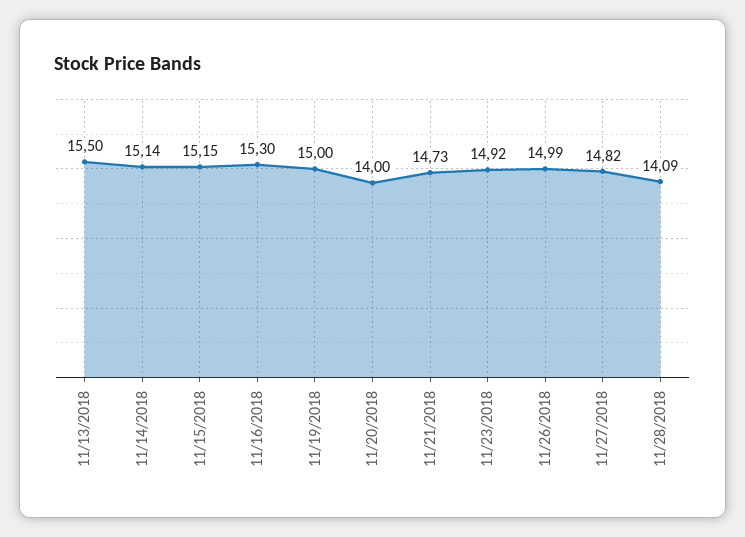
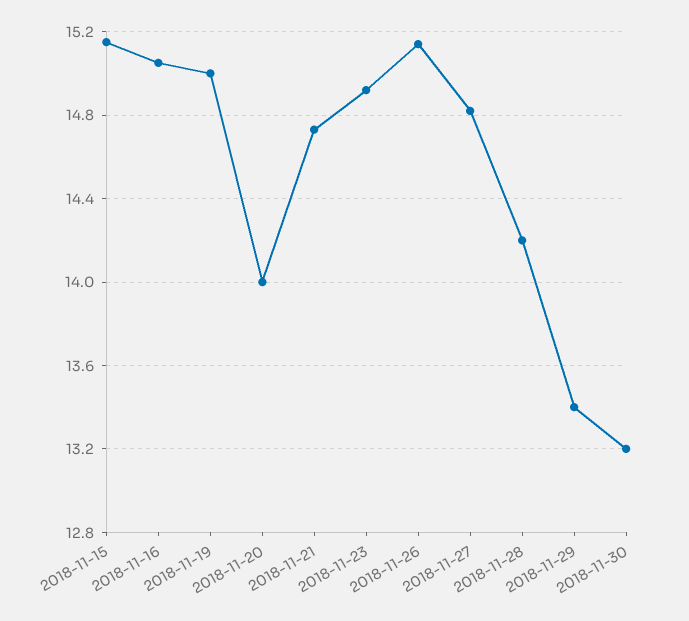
11/13/2018: 15.5 -> none
11/14/2018: 15.14 -> none
11/16/2018: 15.3 -> 15.05
11/26/2018: 14.99 -> 15.15
11/28/2018: 14.09 -> 14.2
2018-11-29: none -> 13.4
2018-11-30: none -> 13.2

